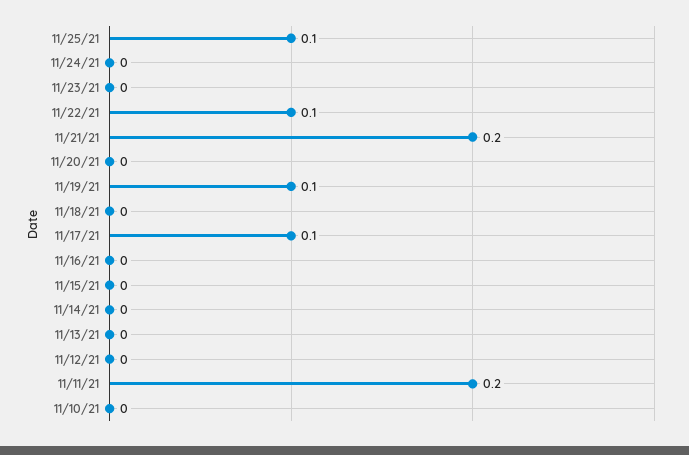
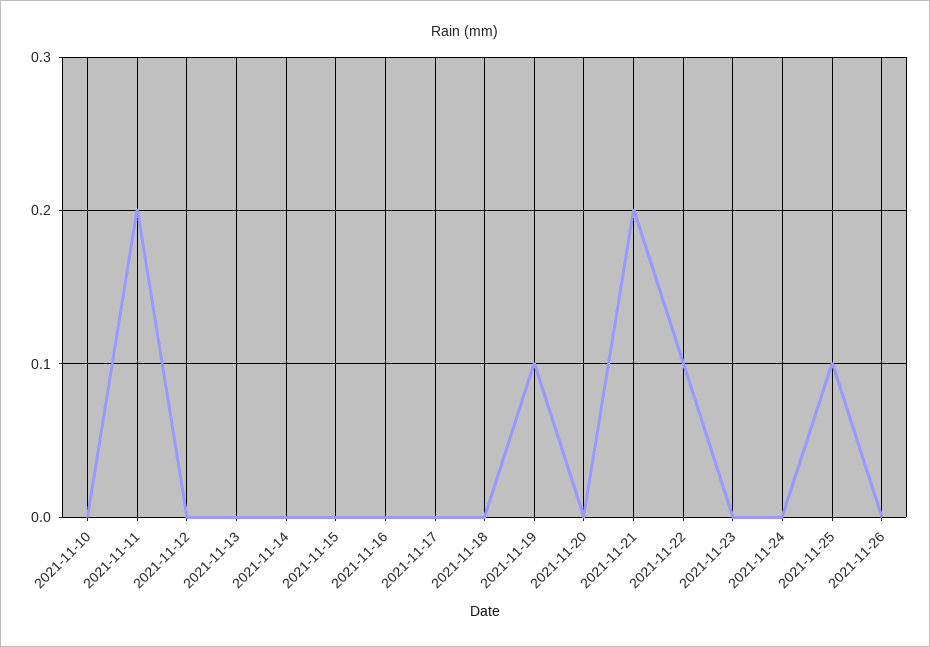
11/17/21: 0.1 -> 0
2021-11-26: none -> 0

